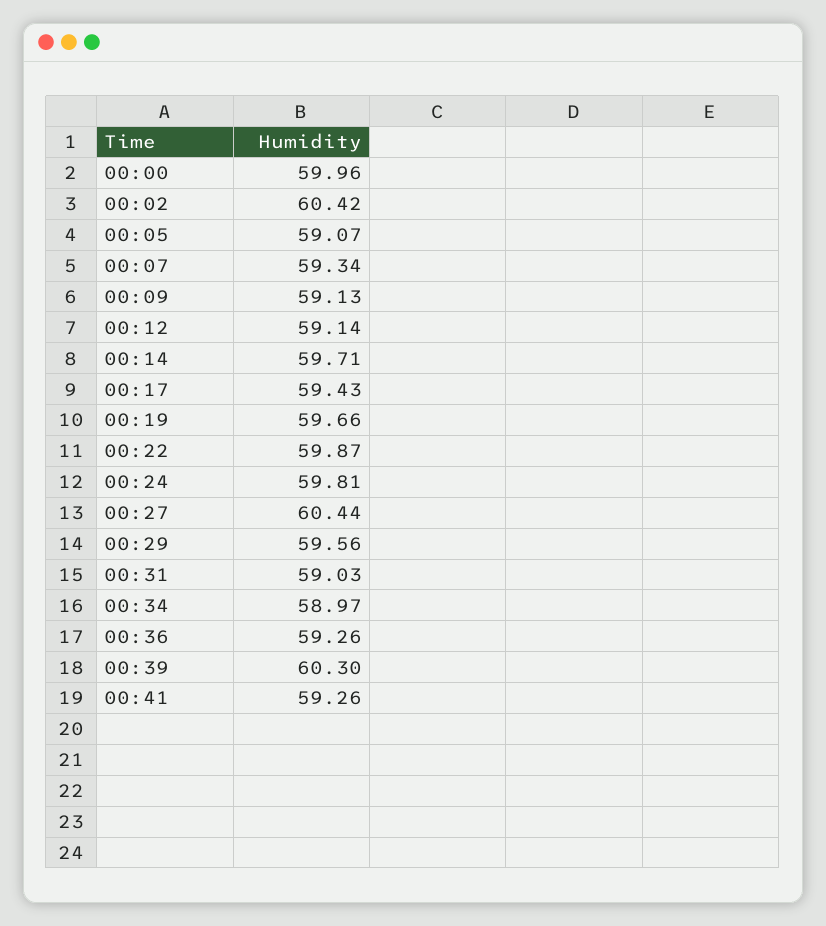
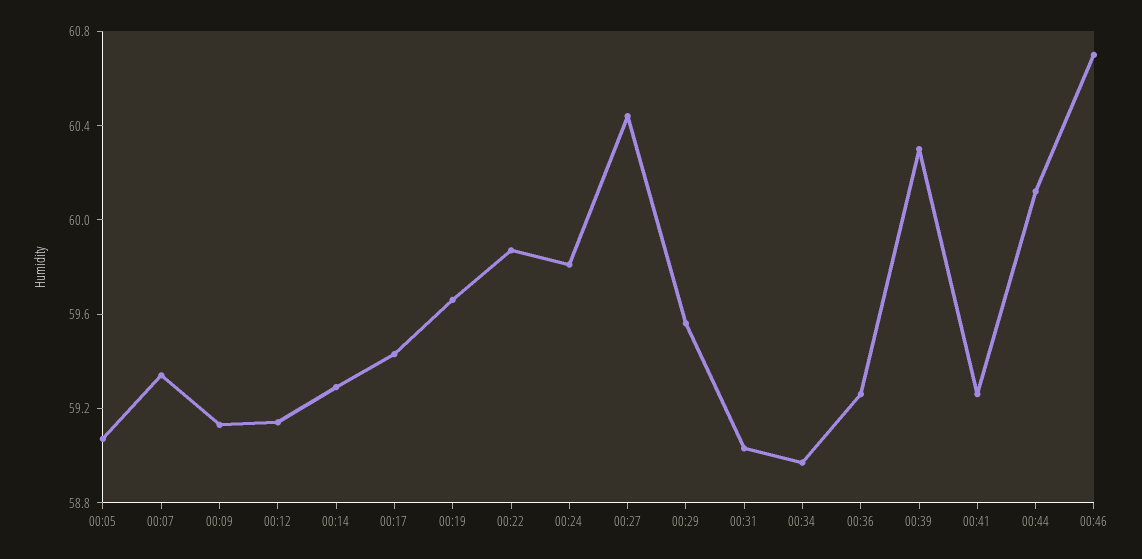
00:00: 59.96 -> none
00:02: 60.42 -> none
00:14: 59.71 -> 59.3
00:44: none -> 60.1
00:46: none -> 60.7

